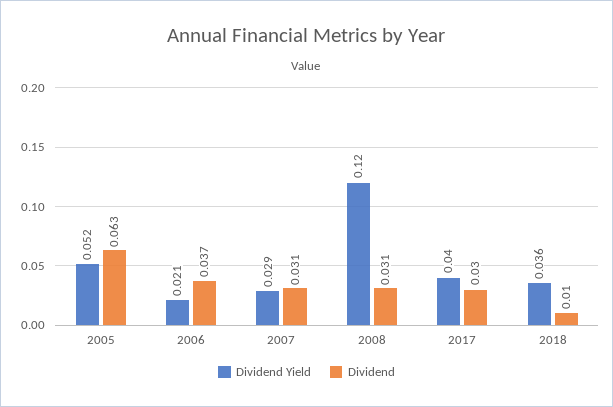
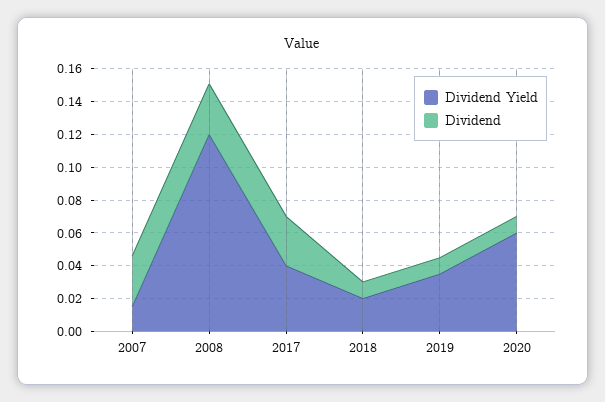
Dividend Yield, 2005: 0.052 -> none
Dividend, 2005: 0.063 -> none
Dividend Yield, 2006: 0.021 -> none
Dividend, 2006: 0.037 -> none
Dividend Yield, 2007: 0.029 -> 0.015
Dividend Yield, 2018: 0.036 -> 0.02
Dividend Yield, 2019: none -> 0.035
Dividend, 2019: none -> 0.01
Dividend Yield, 2020: none -> 0.06
Dividend, 2020: none -> 0.01

